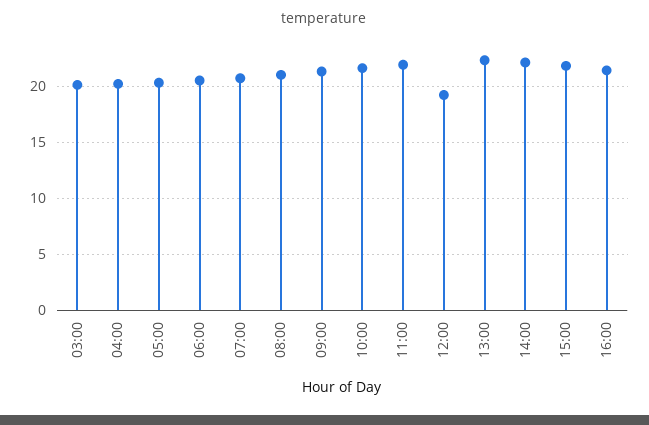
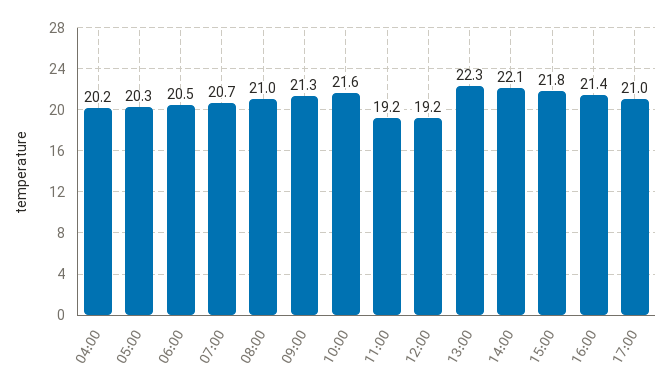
03:00: 20 -> none
11:00: 22 -> 19.2
17:00: none -> 21

